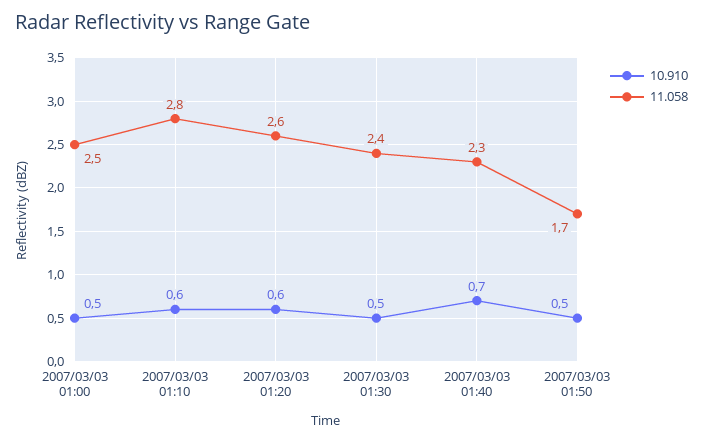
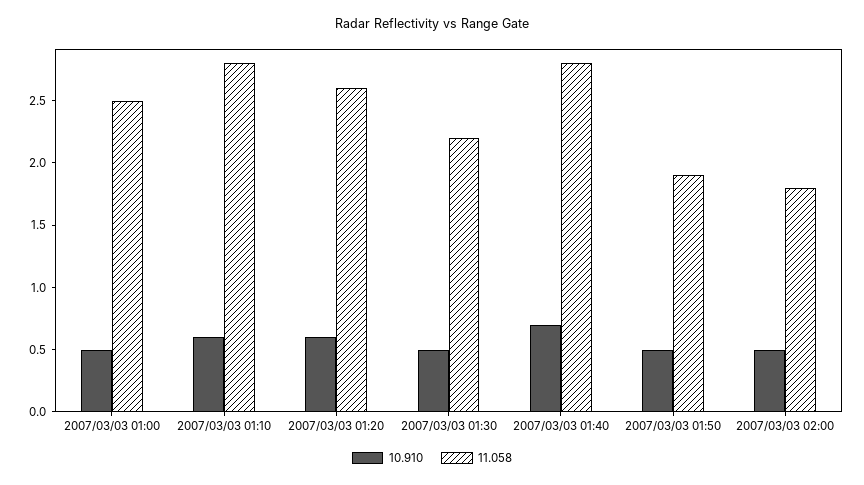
11.058, 2007/03/03 01:30: 2.4 -> 2.2
11.058, 2007/03/03 01:40: 2.3 -> 2.8
11.058, 2007/03/03 01:50: 1.7 -> 1.9
10.910, 2007/03/03 02:00: none -> 0.5
11.058, 2007/03/03 02:00: none -> 1.8

